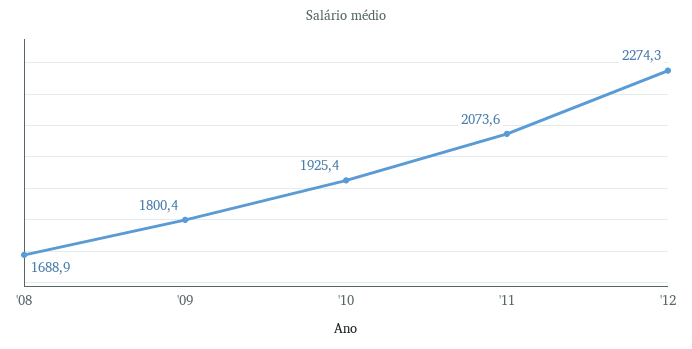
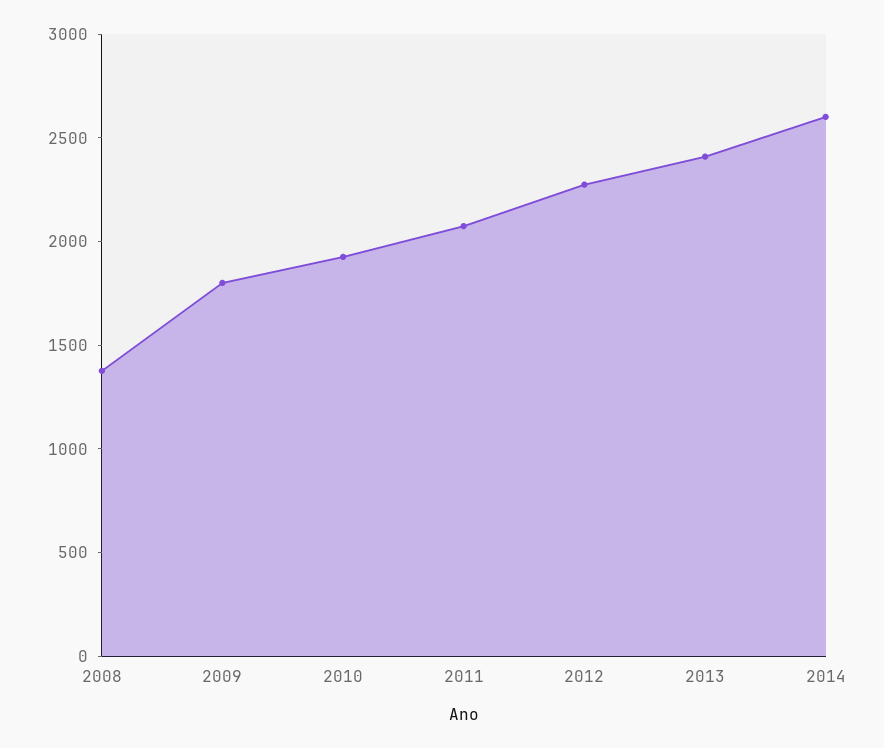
'08: 1688.9 -> 1400
2013: none -> 2400
2014: none -> 2600

